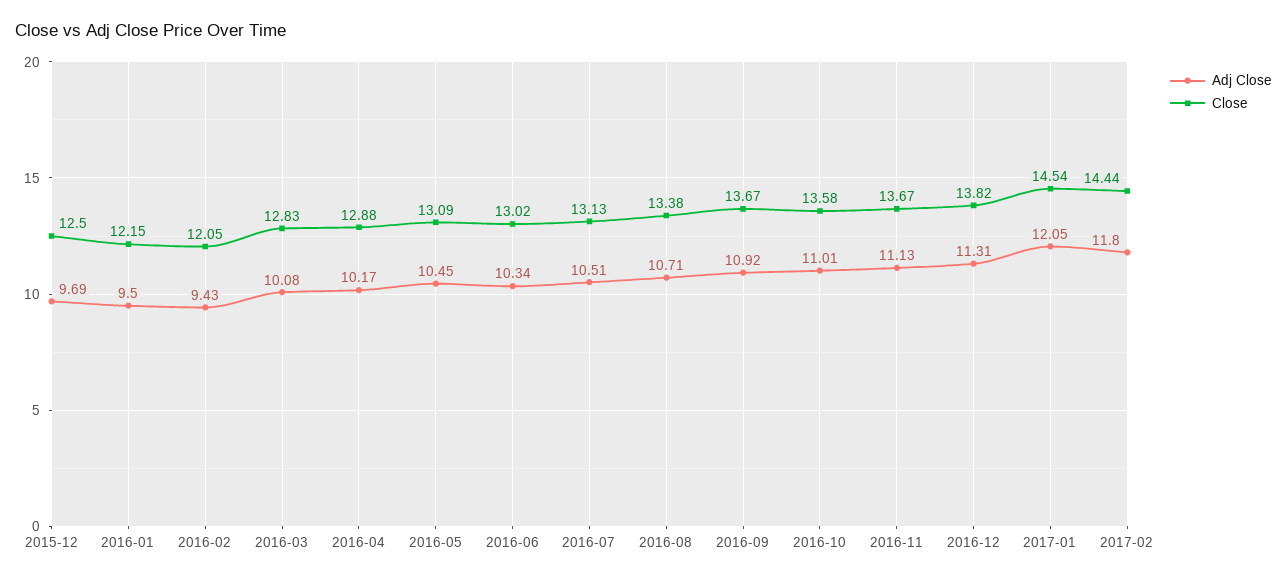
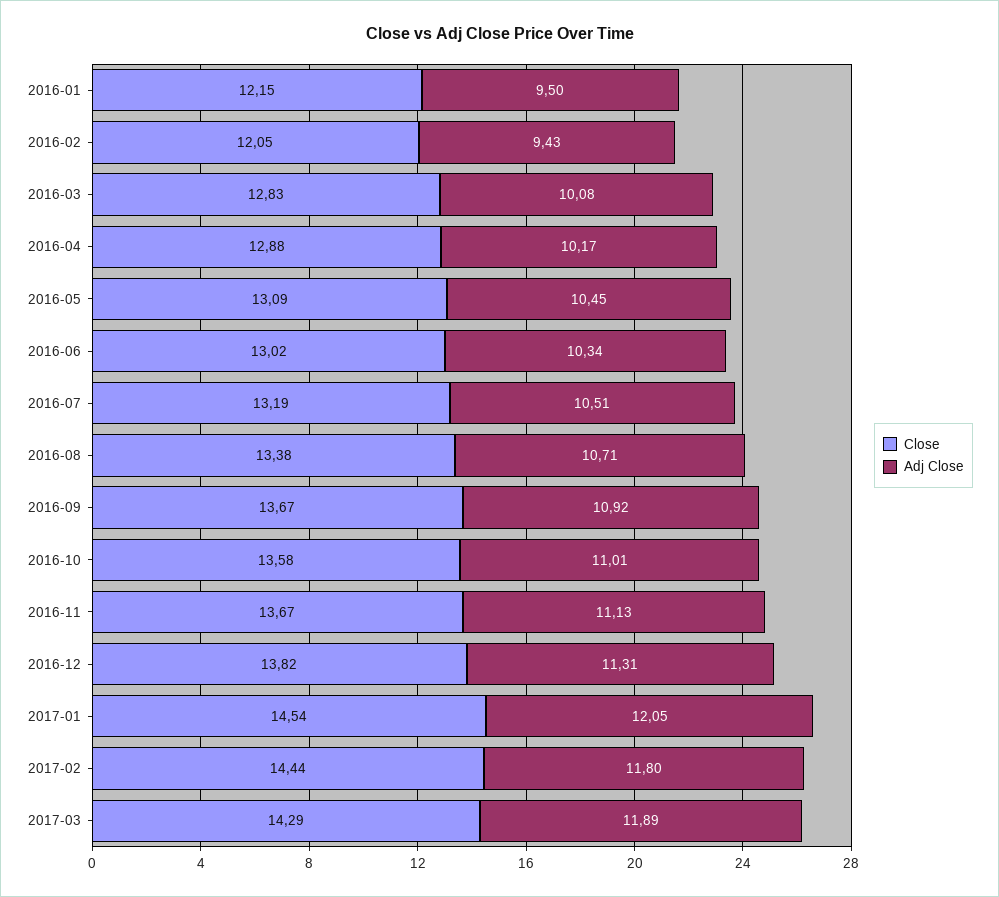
Adj Close, 2015-12: 9.69 -> none
Close, 2015-12: 12.5 -> none
Close, 2016-07: 13.13 -> 13.19
Close, 2017-03: none -> 14.29
Adj Close, 2017-03: none -> 11.89

